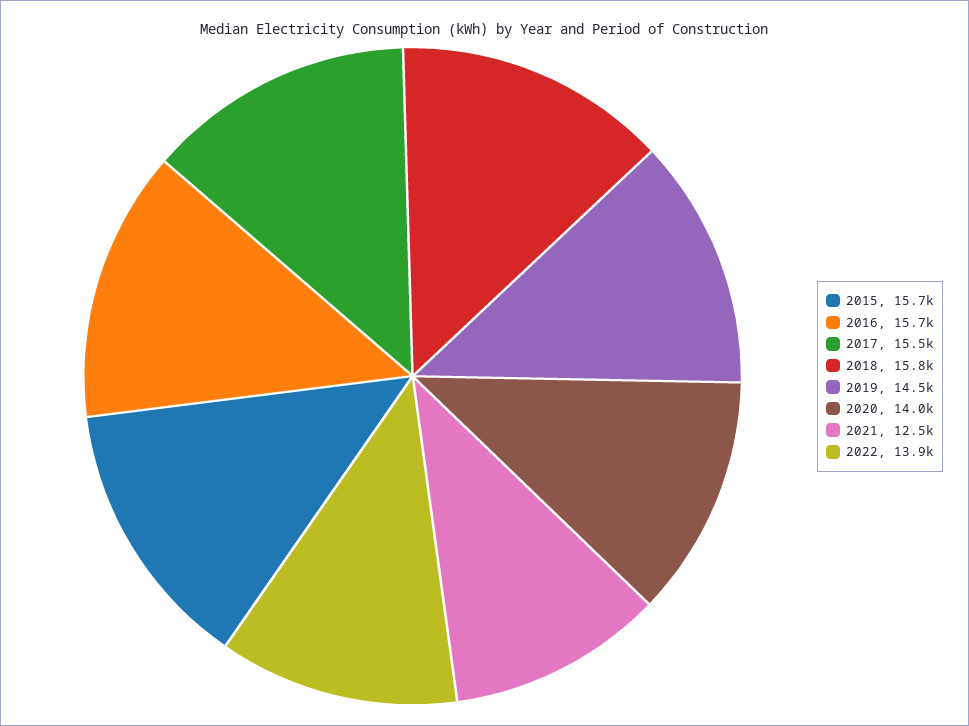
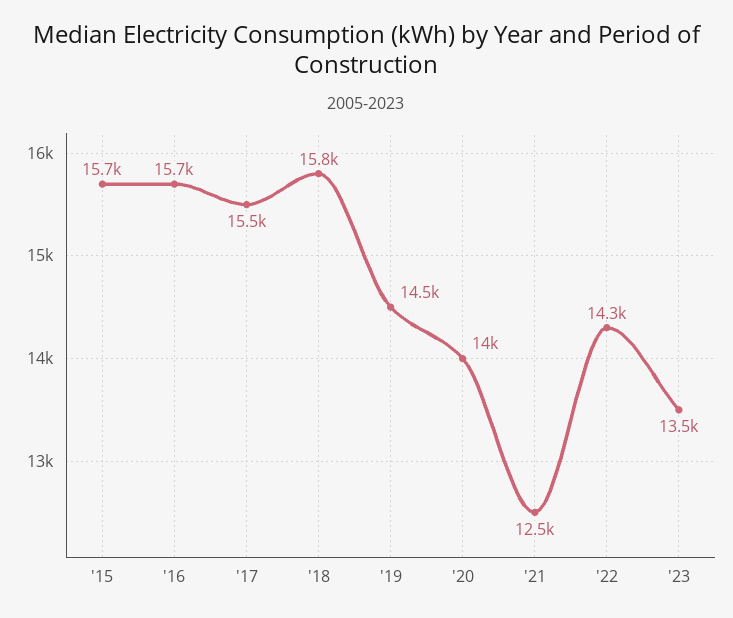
2022: 13900 -> 14300
'23: none -> 13500

